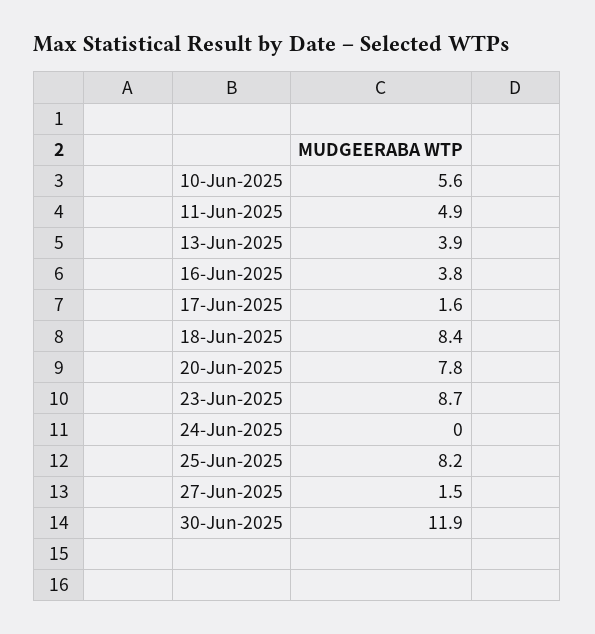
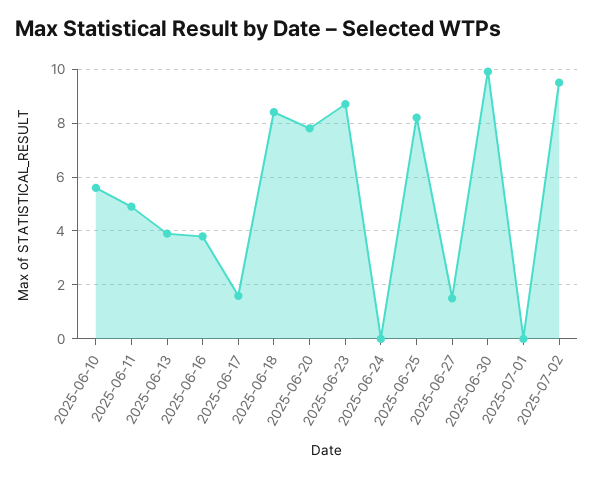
30-Jun-2025: 11.9 -> 10
2025-07-01: none -> 0
2025-07-02: none -> 9.5

